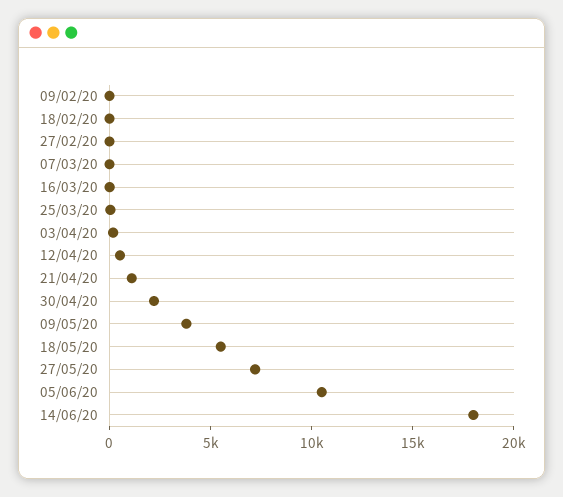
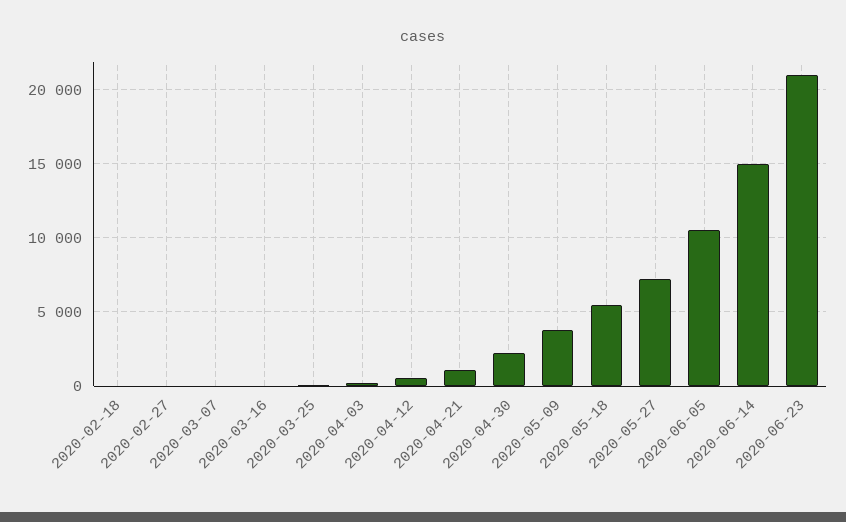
09/02/20: 0 -> none
14/06/20: 18000 -> 15000
2020-06-23: none -> 21000

